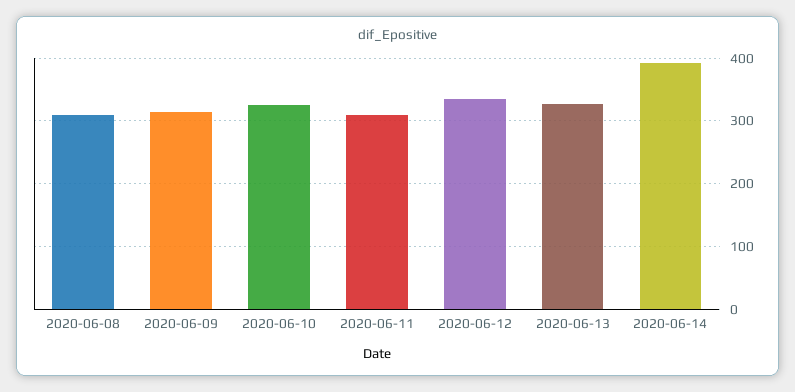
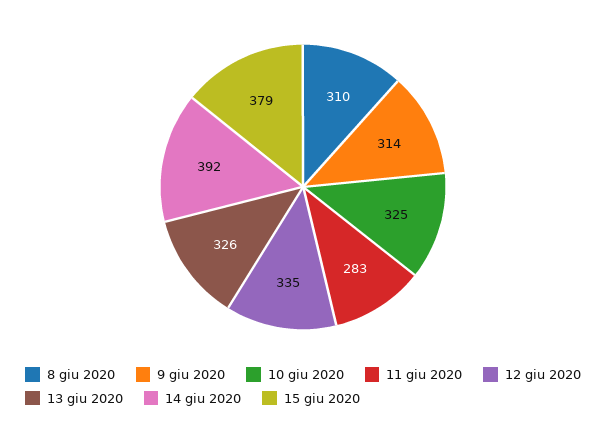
2020-06-11: 310 -> 283
15 giu 2020: none -> 379

